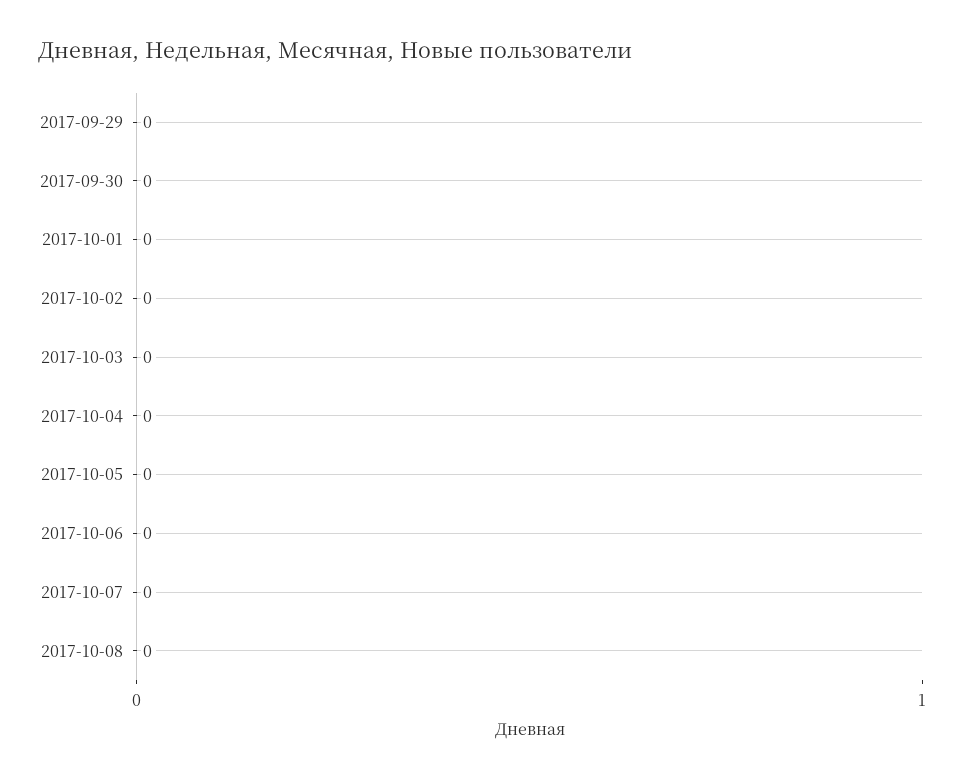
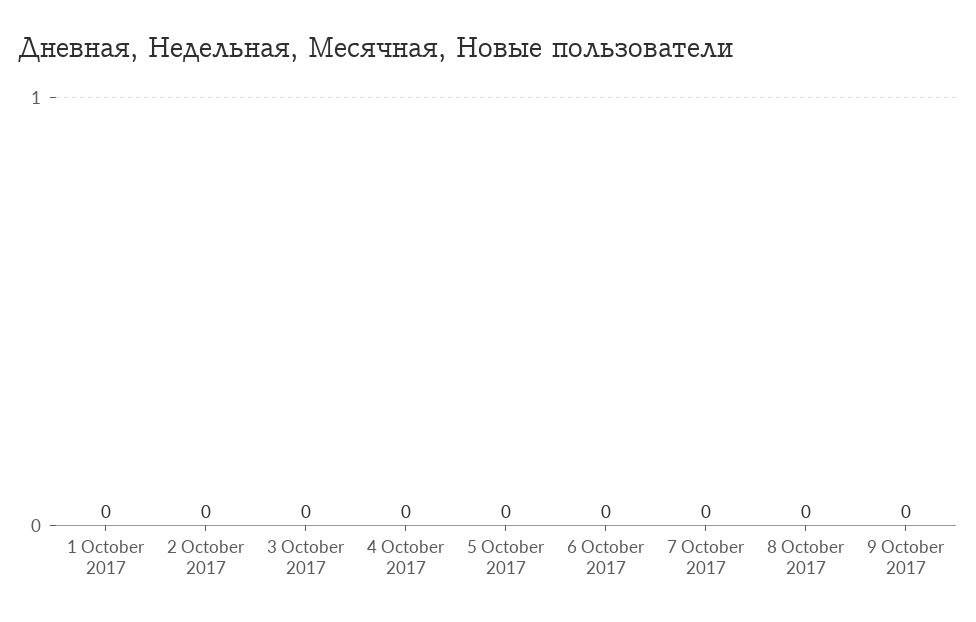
2017-09-29: 0 -> none
2017-09-30: 0 -> none
9 October 2017: none -> 0

